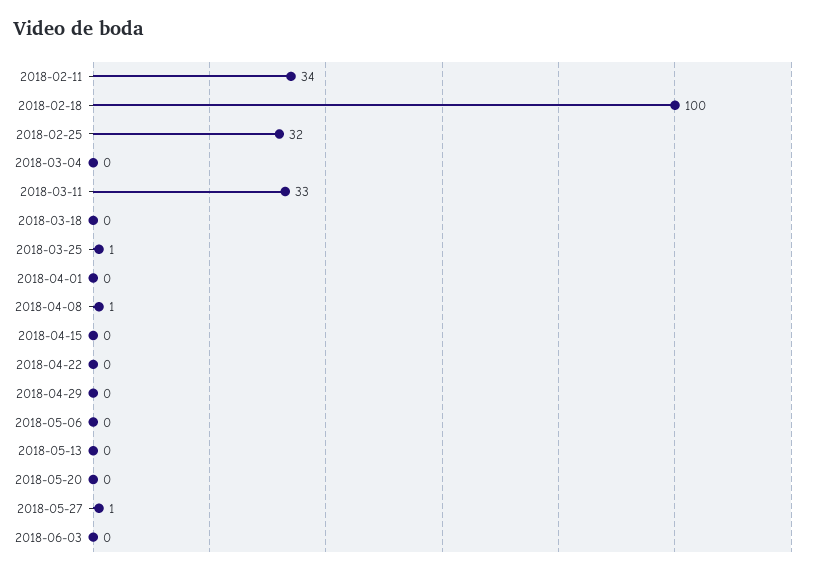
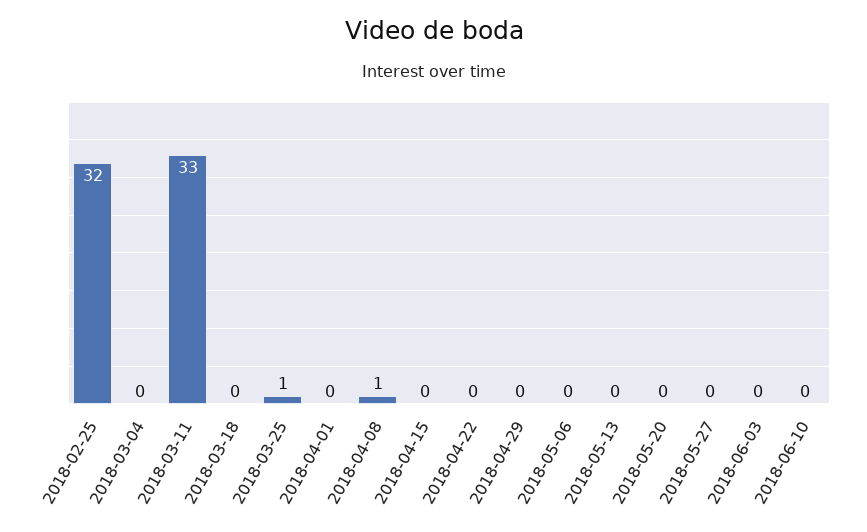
2018-02-11: 34 -> none
2018-02-18: 100 -> none
2018-05-27: 1 -> 0
2018-06-10: none -> 0

